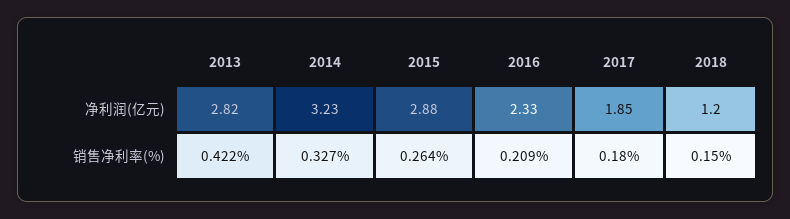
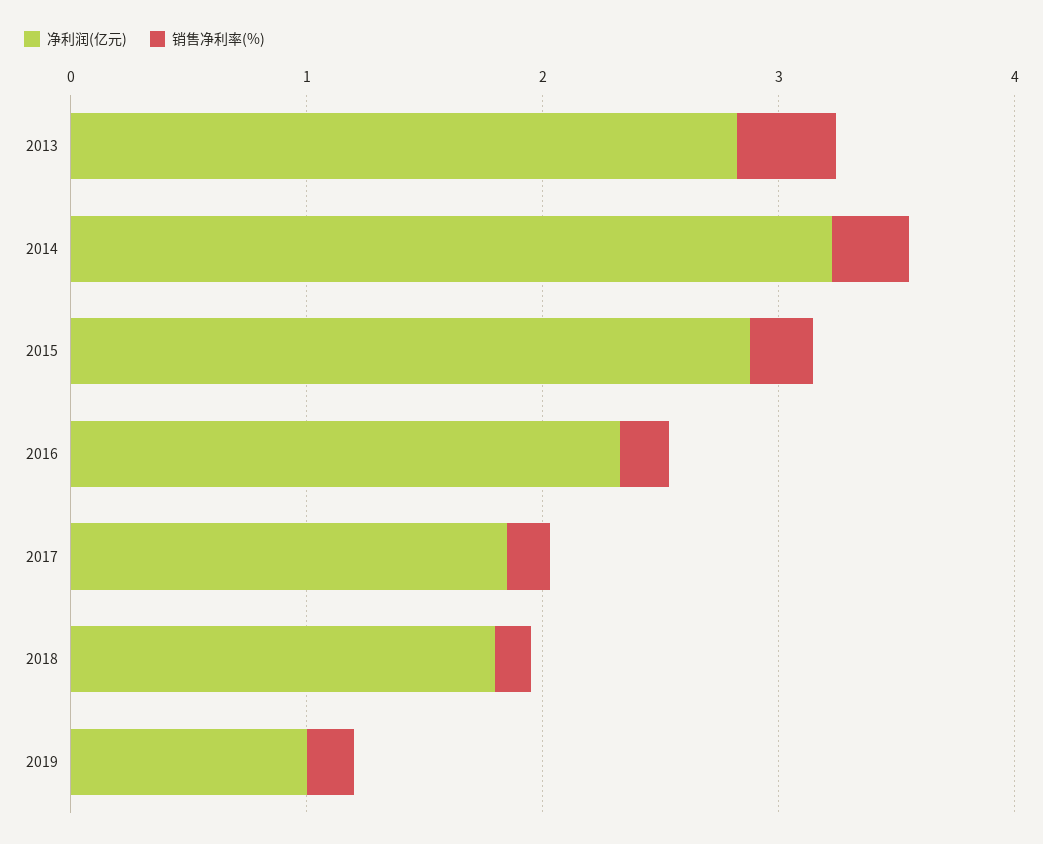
净利润(亿元), 2018: 1.2 -> 1.8
净利润(亿元), 2019: none -> 1
销售净利率(%), 2019: none -> 0.2

